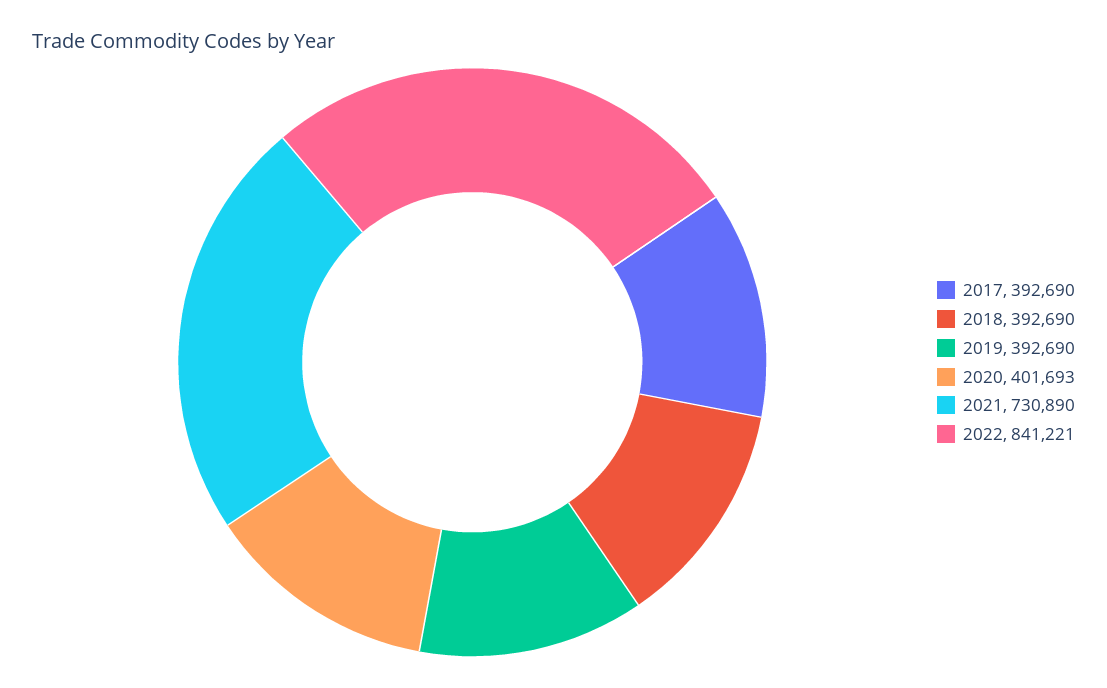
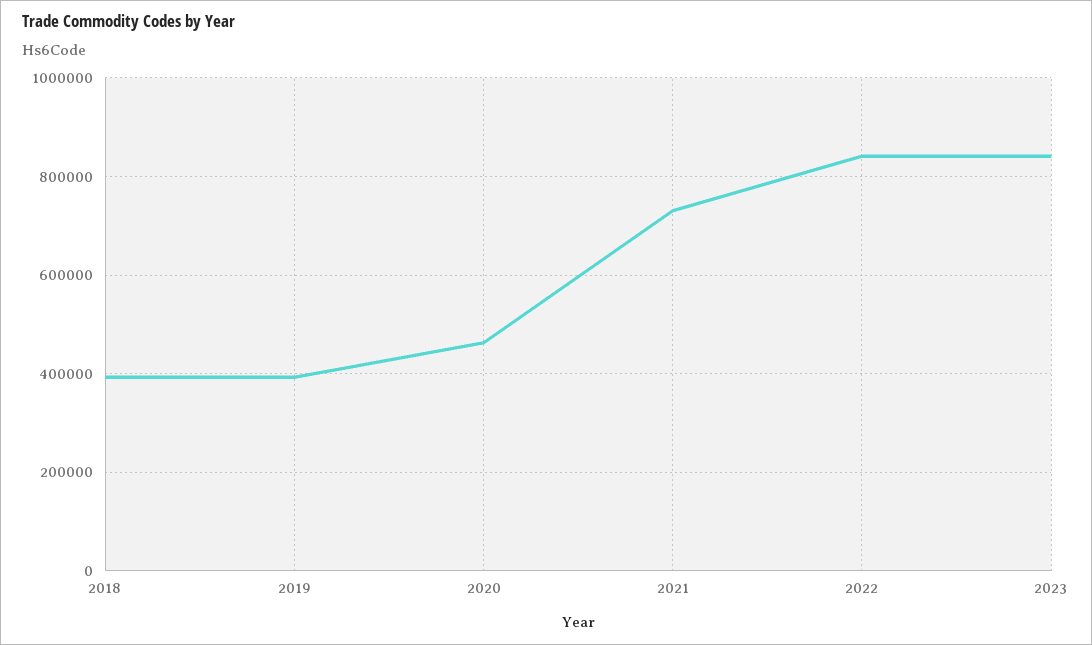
2017: 392690 -> none
2020: 401693 -> 460000
2023: none -> 840000

